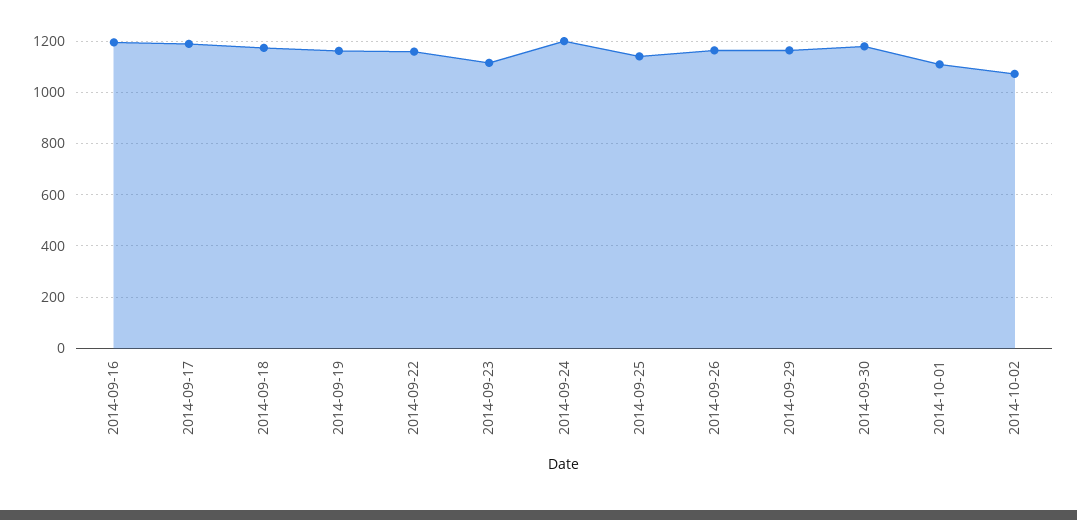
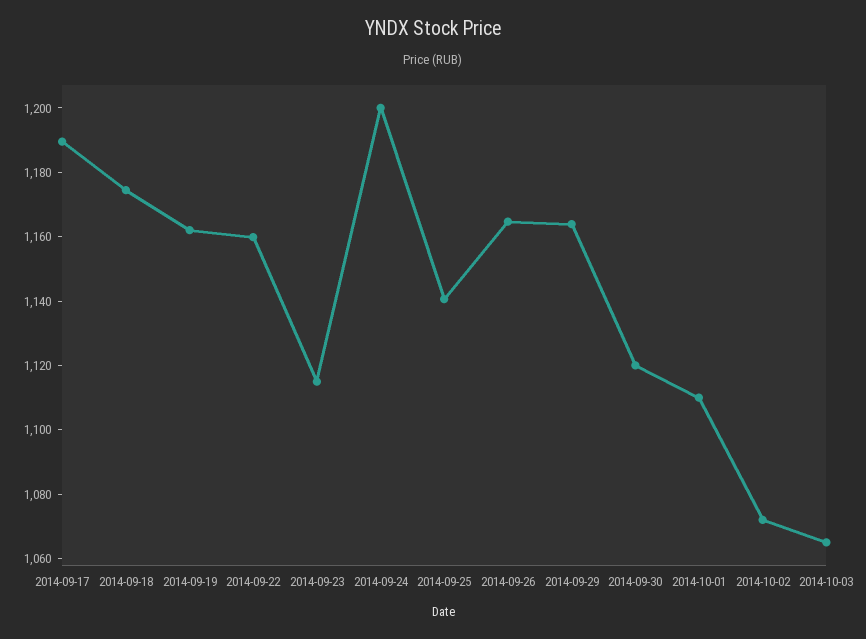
2014-09-16: 1200 -> none
2014-09-30: 1175 -> 1120
2014-10-03: none -> 1065

